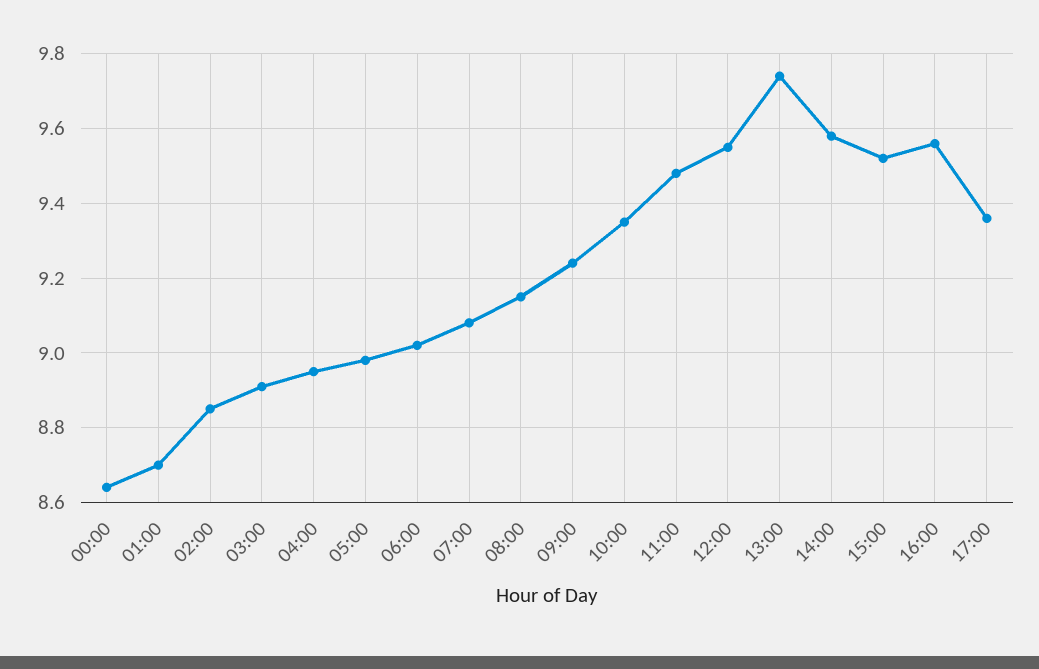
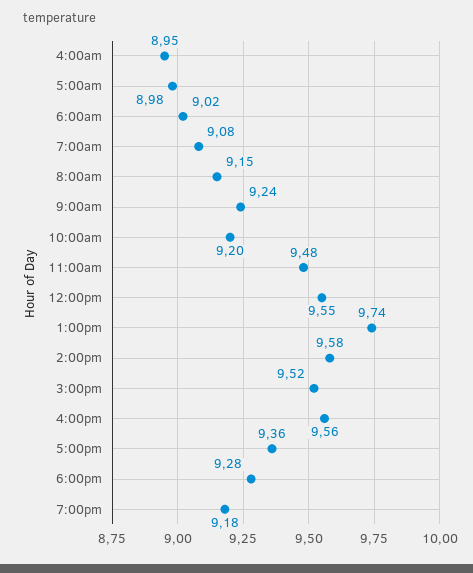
00:00: 8.65 -> none
01:00: 8.7 -> none
02:00: 8.85 -> none
03:00: 8.9 -> none
10:00: 9.35 -> 9.2
6:00pm: none -> 9.28
7:00pm: none -> 9.18

